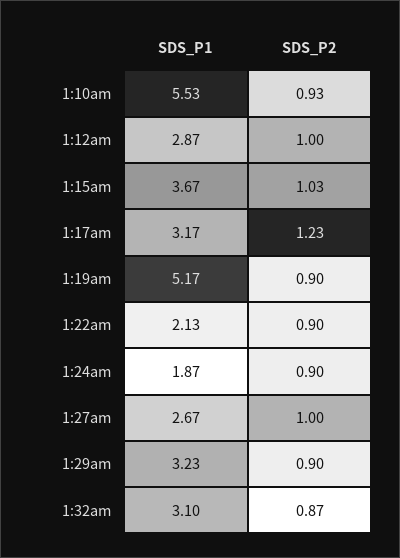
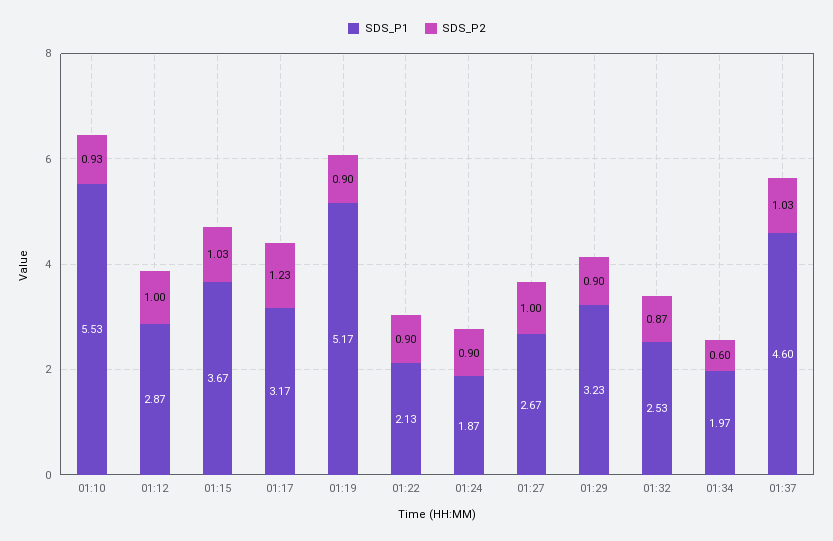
SDS_P1, 1:32am: 3.1 -> 2.53
SDS_P1, 01:34: none -> 1.97
SDS_P2, 01:34: none -> 0.6
SDS_P1, 01:37: none -> 4.6
SDS_P2, 01:37: none -> 1.03

